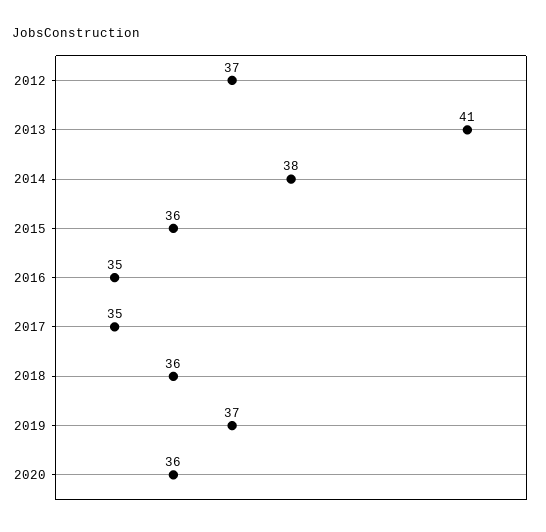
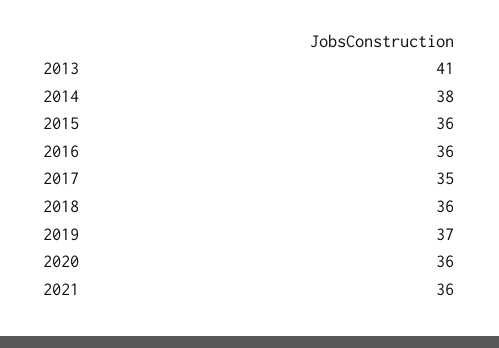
2012: 37 -> none
2016: 35 -> 36
2021: none -> 36

